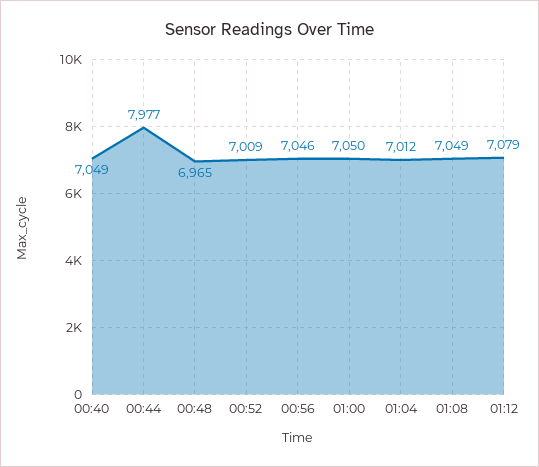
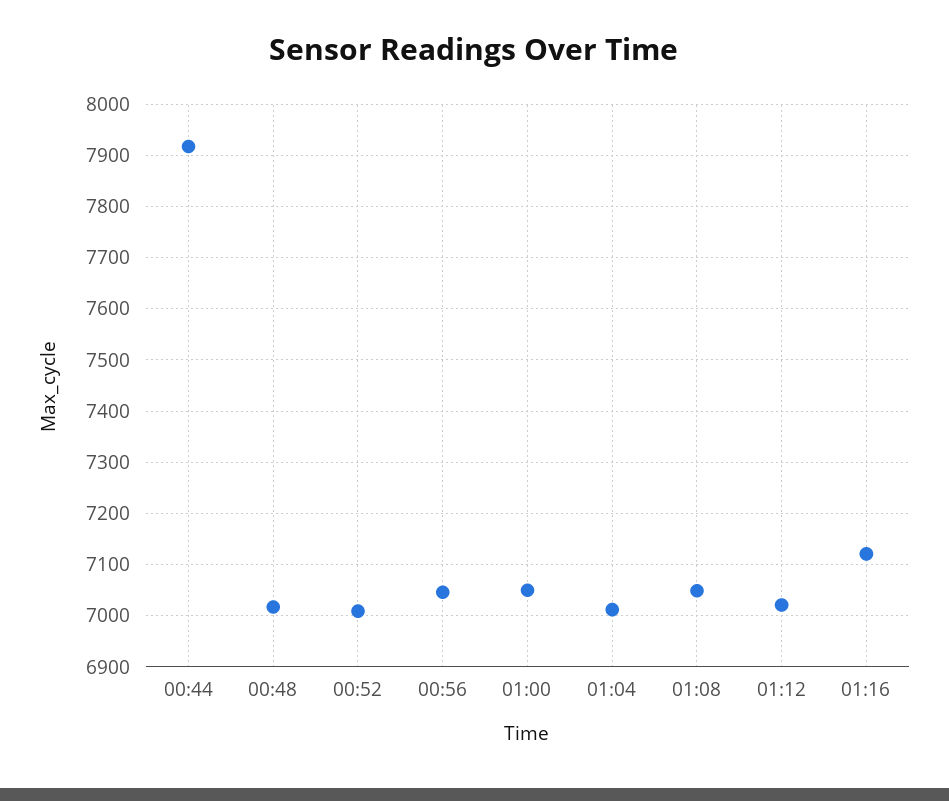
00:40: 7049 -> none
00:44: 7977 -> 7920
00:48: 6965 -> 7020
01:12: 7079 -> 7020
01:16: none -> 7120

